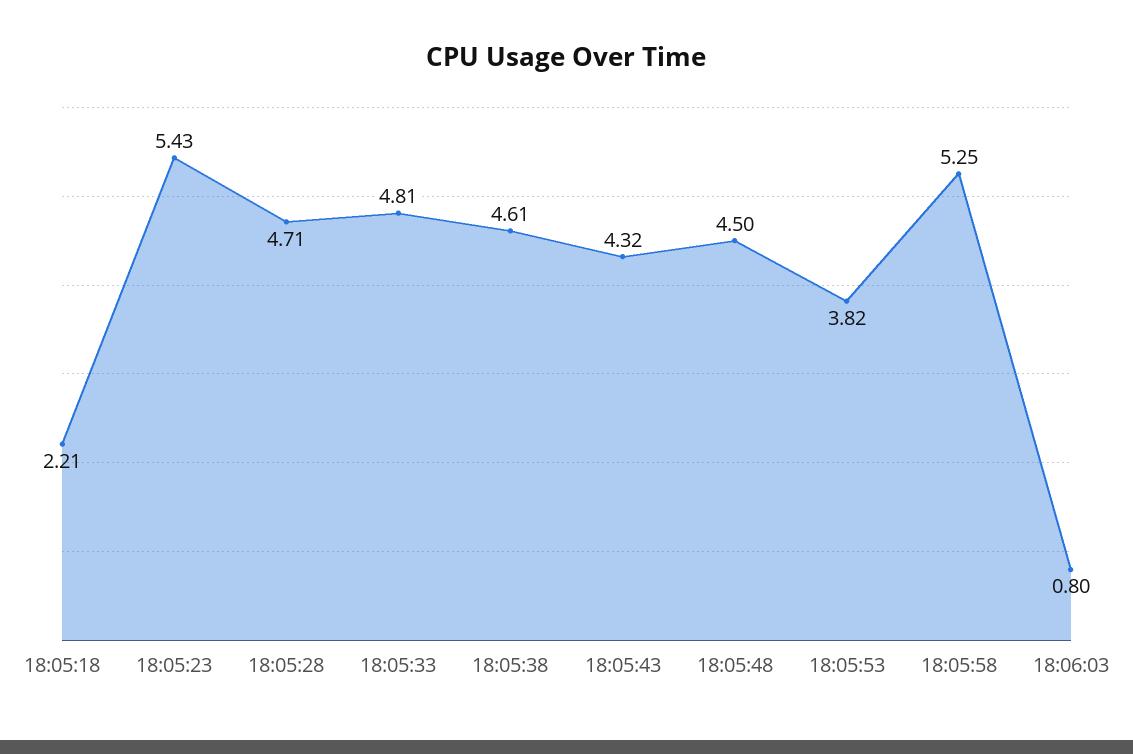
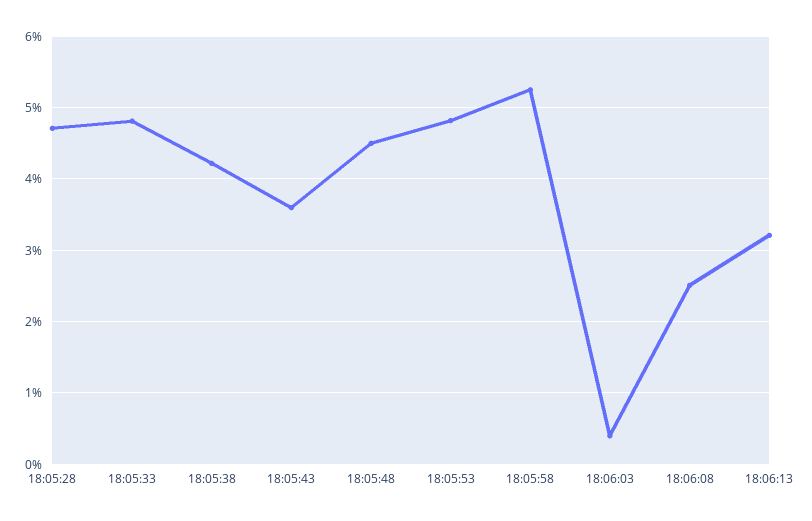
18:05:18: 2.21 -> none
18:05:23: 5.43 -> none
18:05:38: 4.61 -> 4.2
18:05:43: 4.32 -> 3.6
18:05:53: 3.82 -> 4.8
18:06:03: 0.8 -> 0.4
18:06:08: none -> 2.5
18:06:13: none -> 3.2

